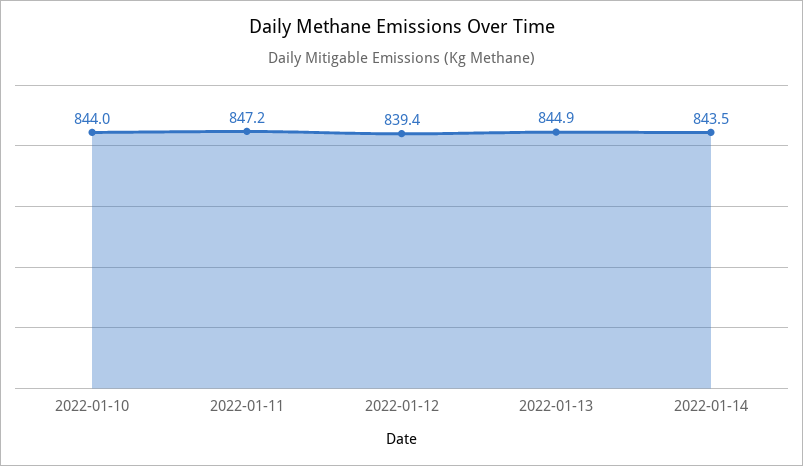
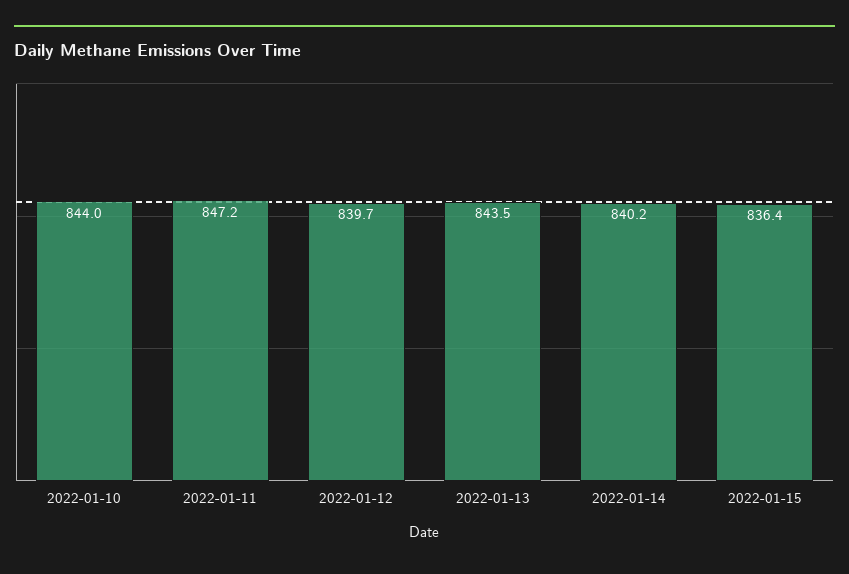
2022-01-12: 839.4 -> 839.7
2022-01-13: 844.9 -> 843.5
2022-01-14: 843.5 -> 840.2
2022-01-15: none -> 836.4

